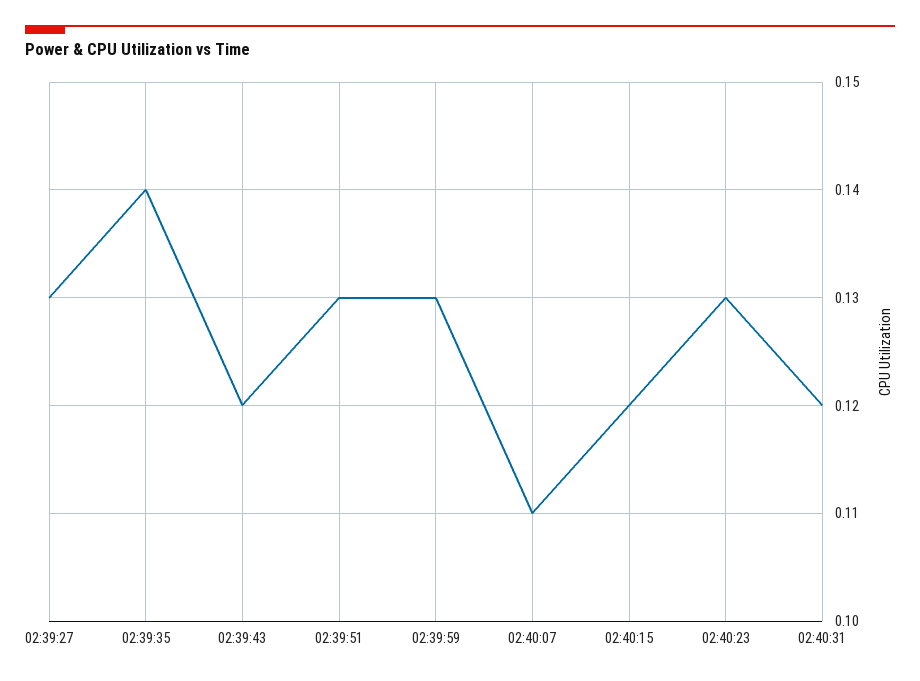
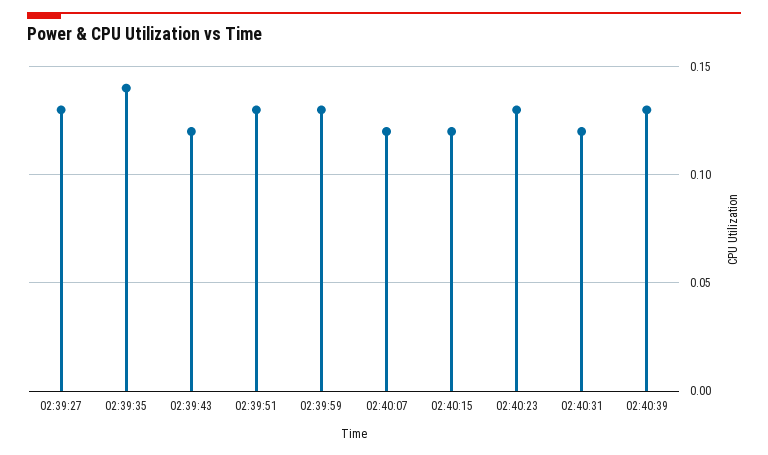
02:40:07: 0.11 -> 0.12
02:40:39: none -> 0.13

